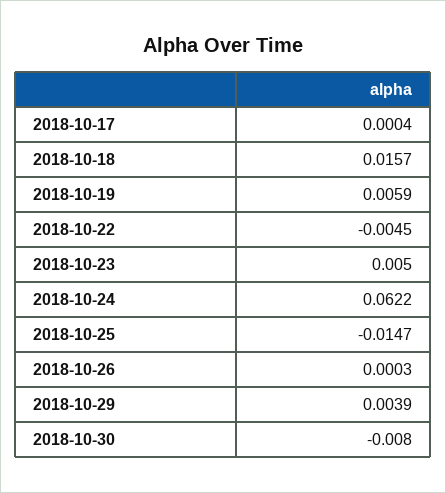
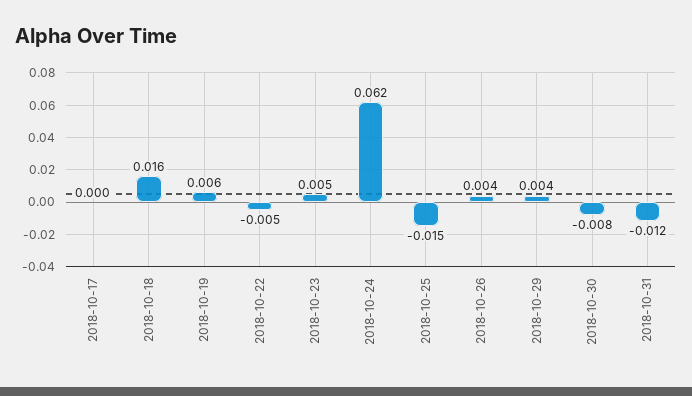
2018-10-26: 0.0003 -> 0.004
2018-10-31: none -> -0.012

